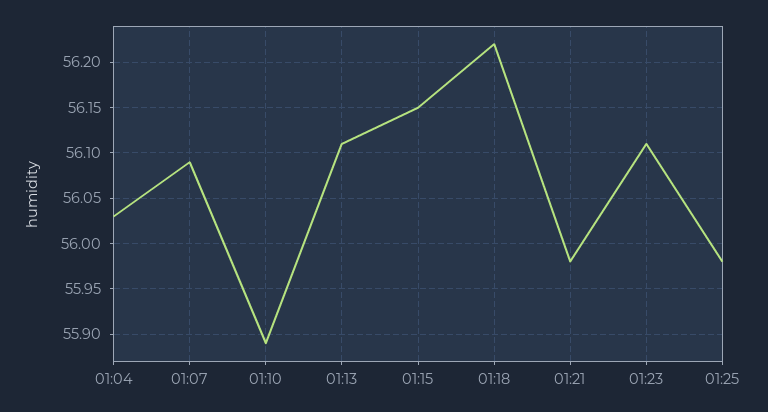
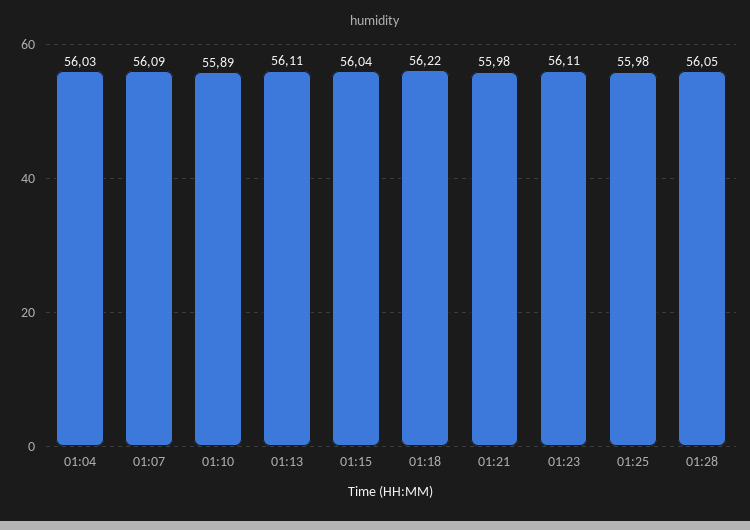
01:15: 56.15 -> 56.04
01:28: none -> 56.05

